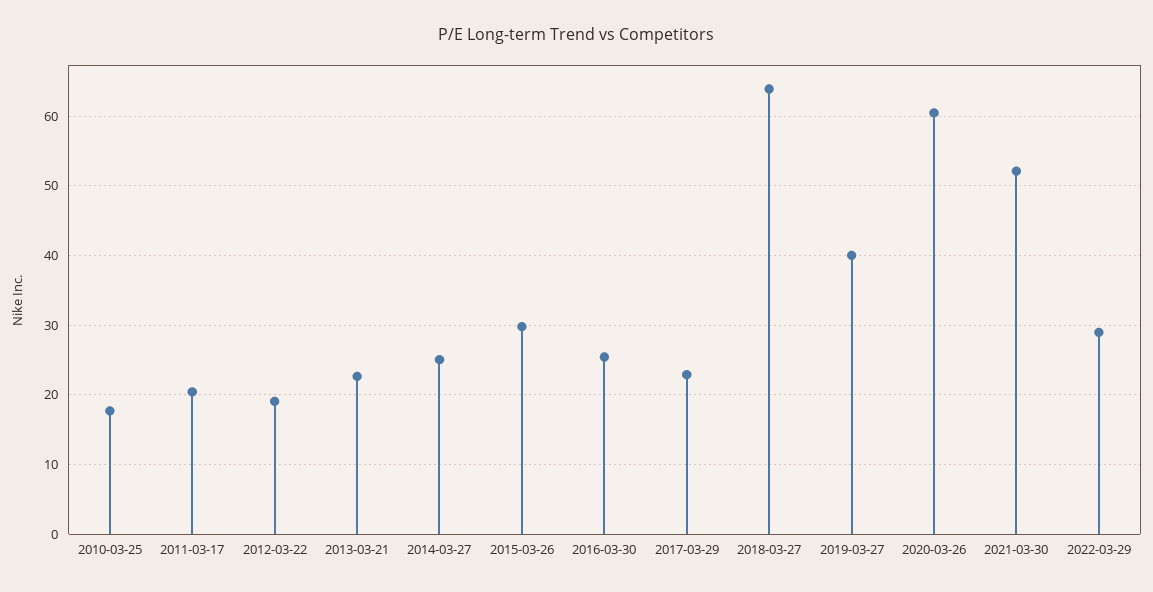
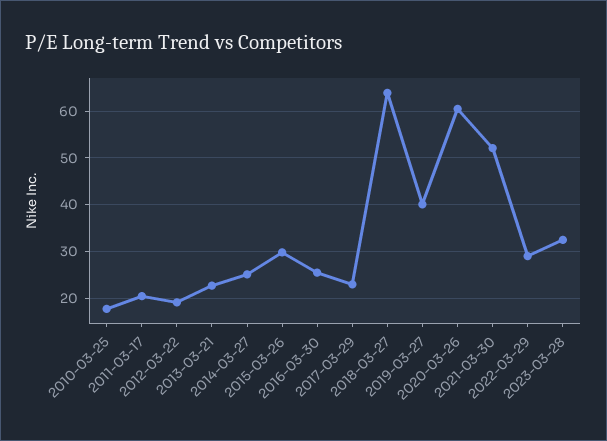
2023-03-28: none -> 32

